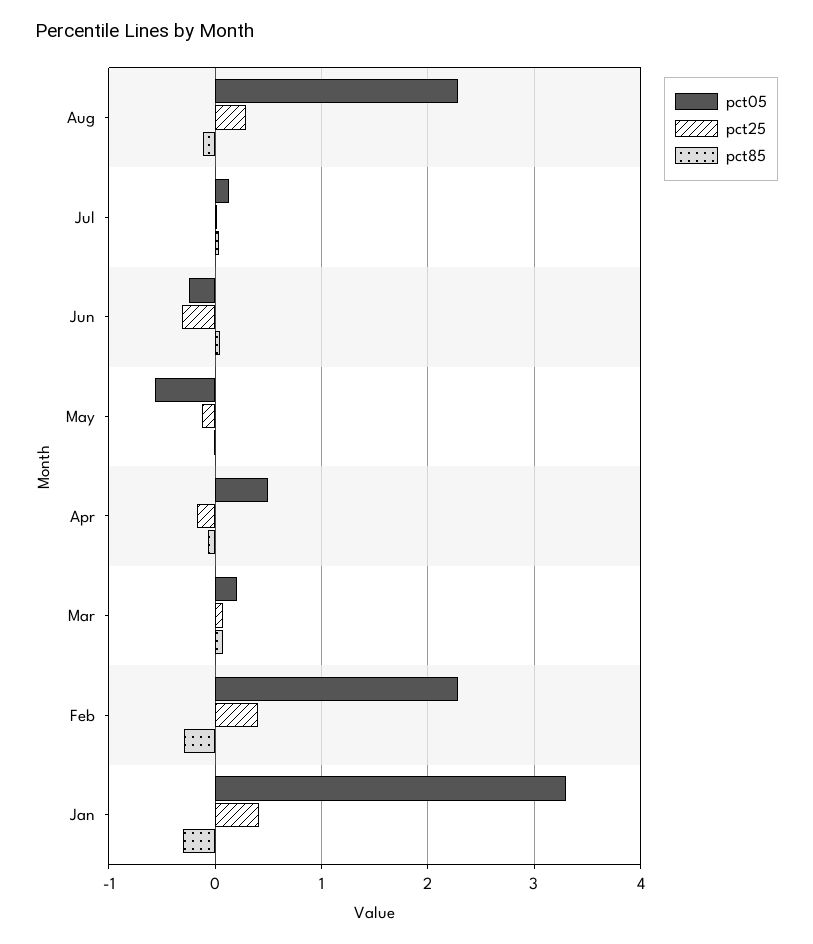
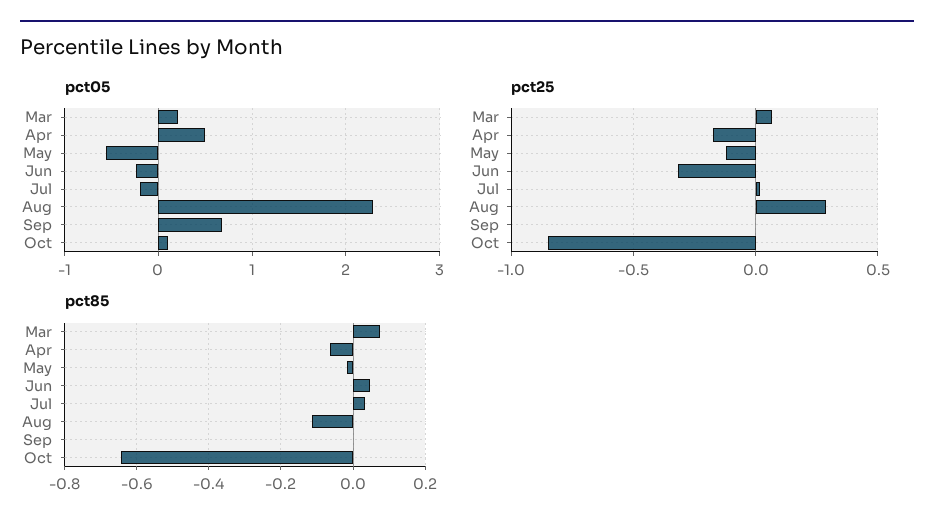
pct05, Jul: 0.1 -> -0.2
pct05, Feb: 2.3 -> none
pct25, Feb: 0.4 -> none
pct85, Feb: -0.3 -> none
pct05, Jan: 3.3 -> none
pct25, Jan: 0.4 -> none
pct85, Jan: -0.3 -> none
pct05, Sep: none -> 0.7
pct05, Oct: none -> 0.1
pct25, Sep: none -> 0
pct25, Oct: none -> -0.85
pct85, Sep: none -> 0
pct85, Oct: none -> -0.64

